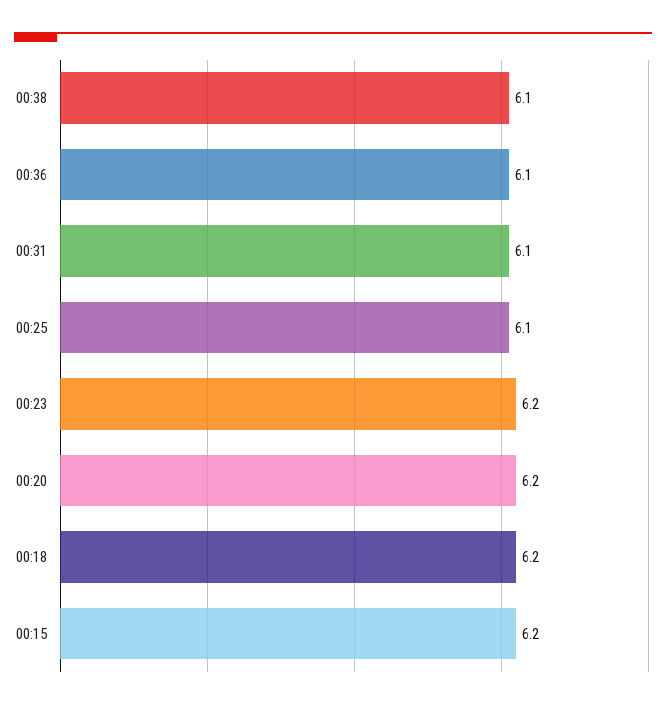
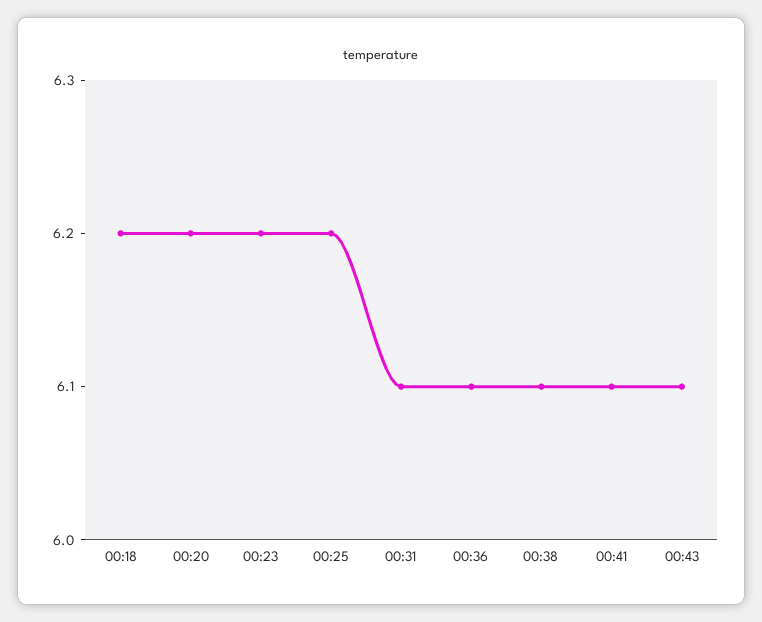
00:25: 6.1 -> 6.2
00:15: 6.2 -> none
00:41: none -> 6.1
00:43: none -> 6.1

